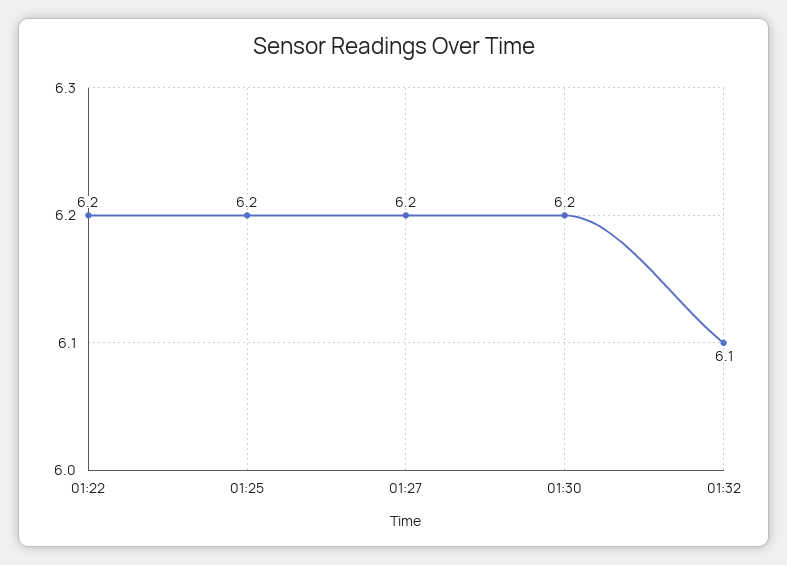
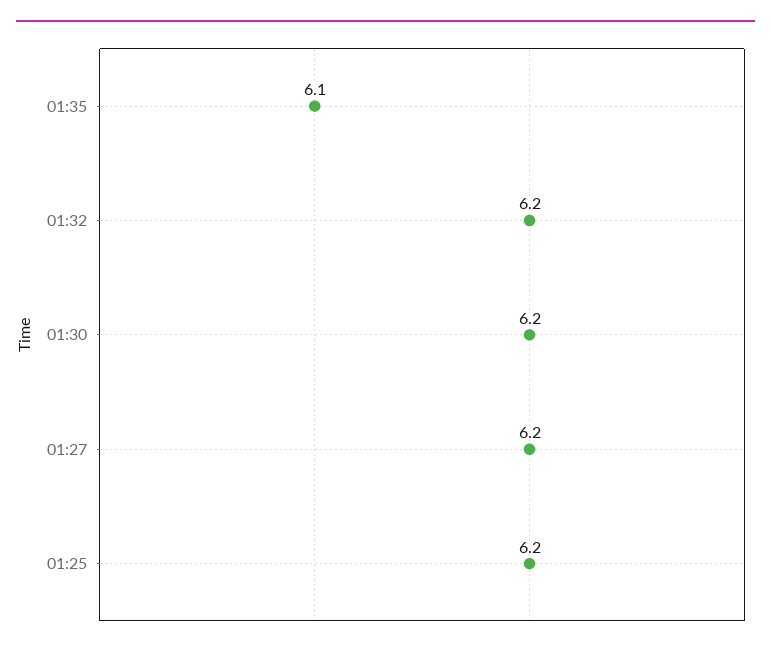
01:22: 6.2 -> none
01:32: 6.1 -> 6.2
01:35: none -> 6.1

